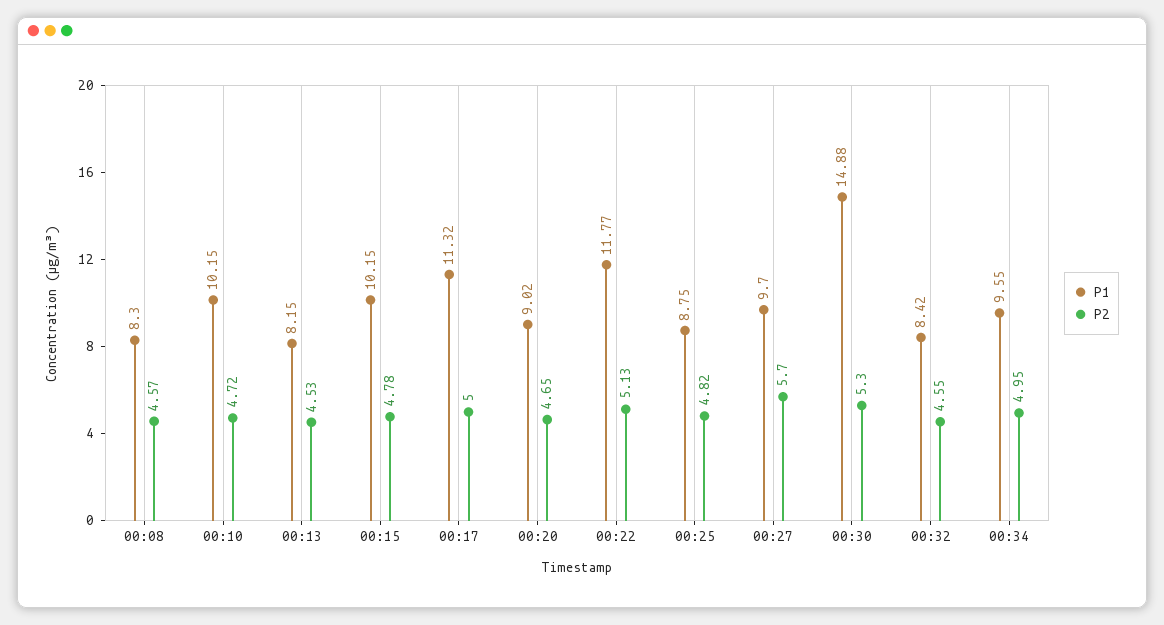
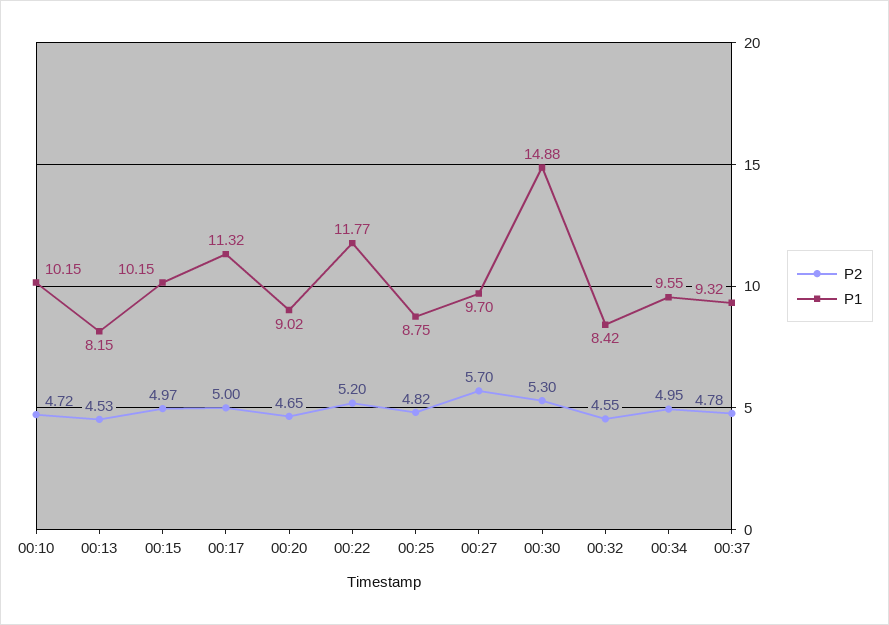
P1, 00:08: 8.3 -> none
P2, 00:08: 4.57 -> none
P2, 00:15: 4.78 -> 4.97
P2, 00:22: 5.13 -> 5.2
P2, 00:37: none -> 4.78
P1, 00:37: none -> 9.32

